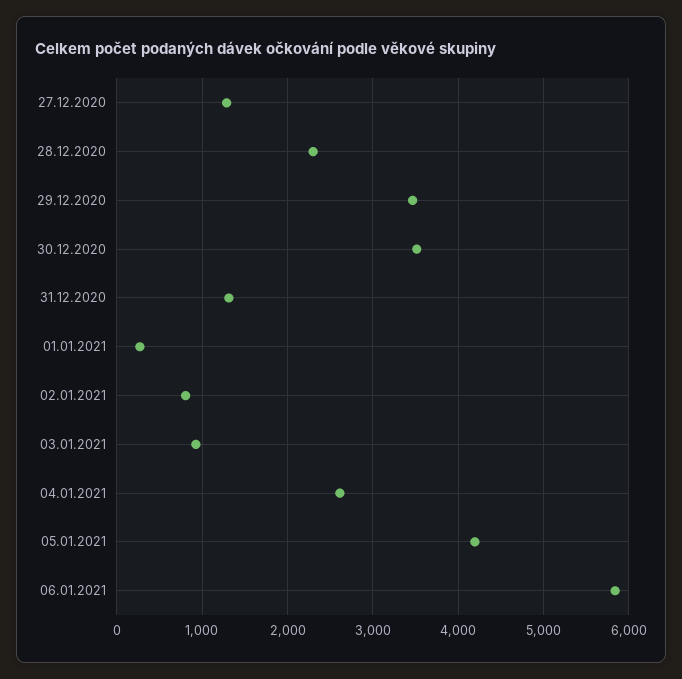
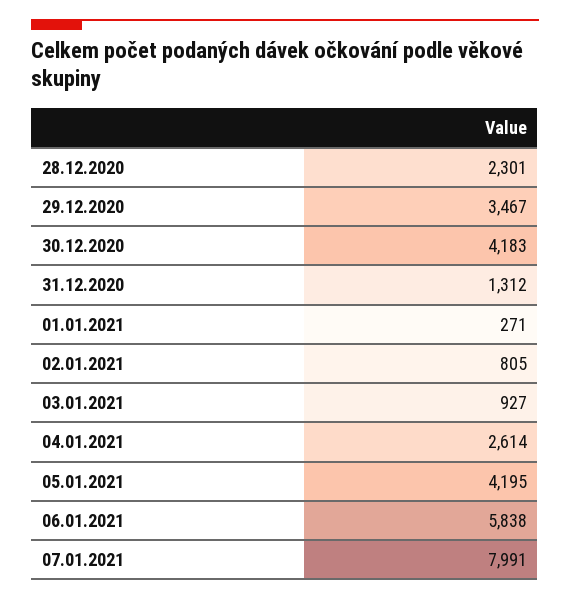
27.12.2020: 1300 -> none
30.12.2020: 3500 -> 4183
07.01.2021: none -> 7991

